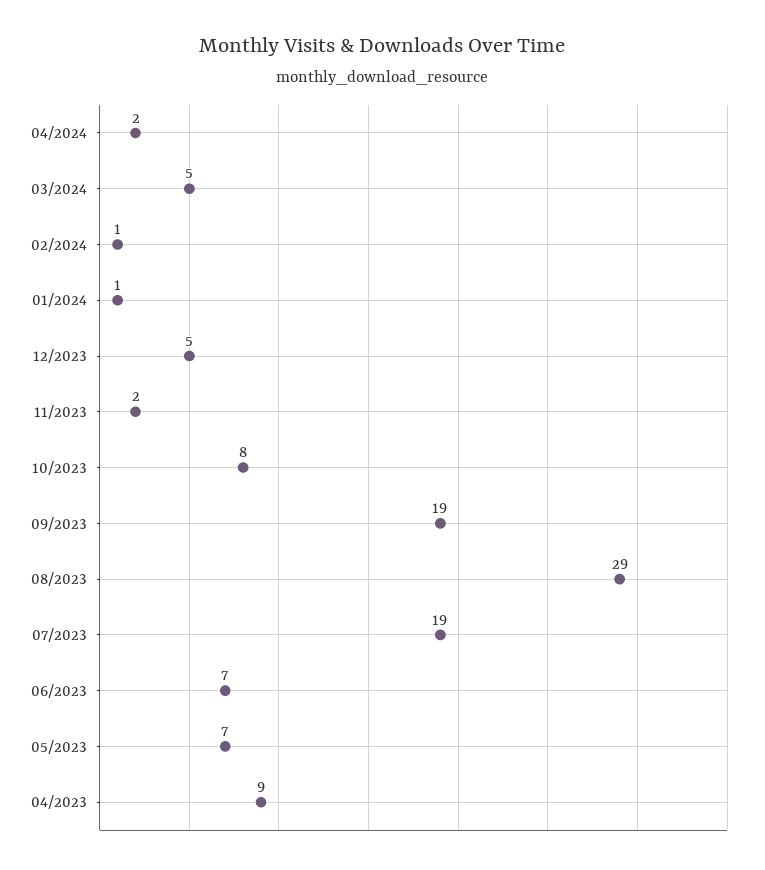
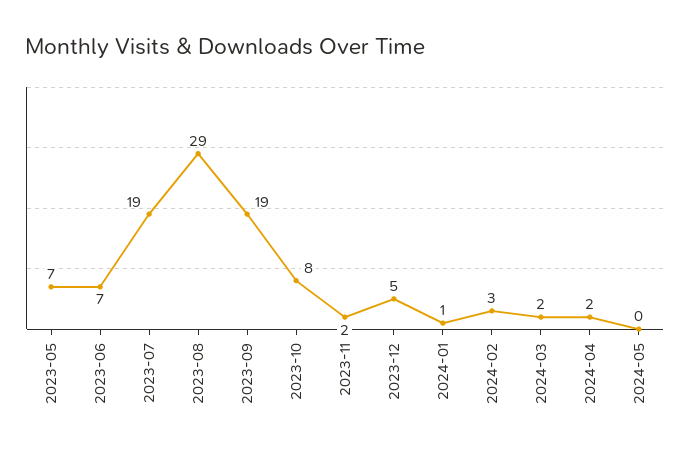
03/2024: 5 -> 2
02/2024: 1 -> 3
04/2023: 9 -> none
2024-05: none -> 0

